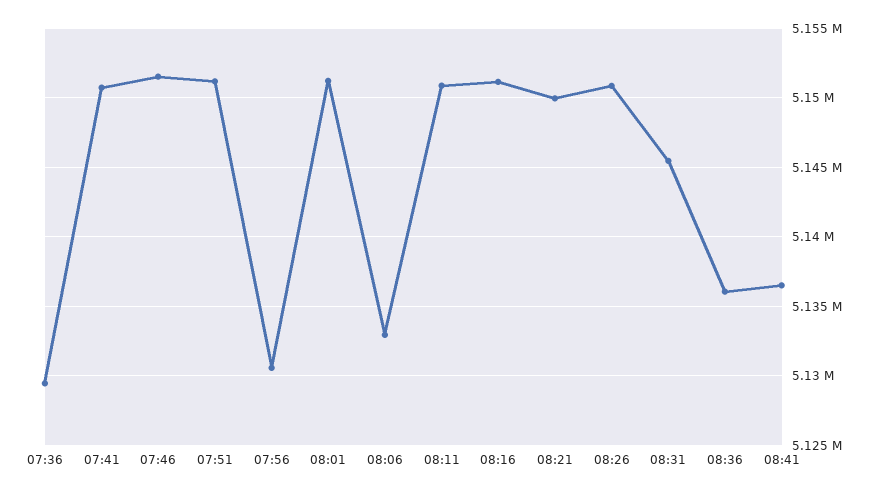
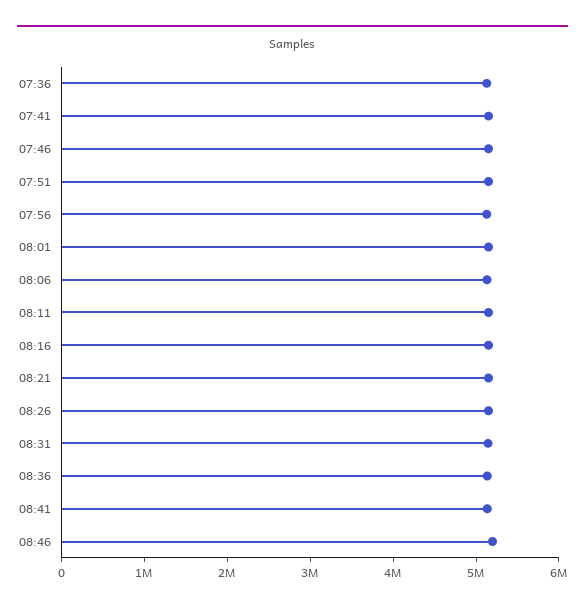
08:46: none -> 5200000

